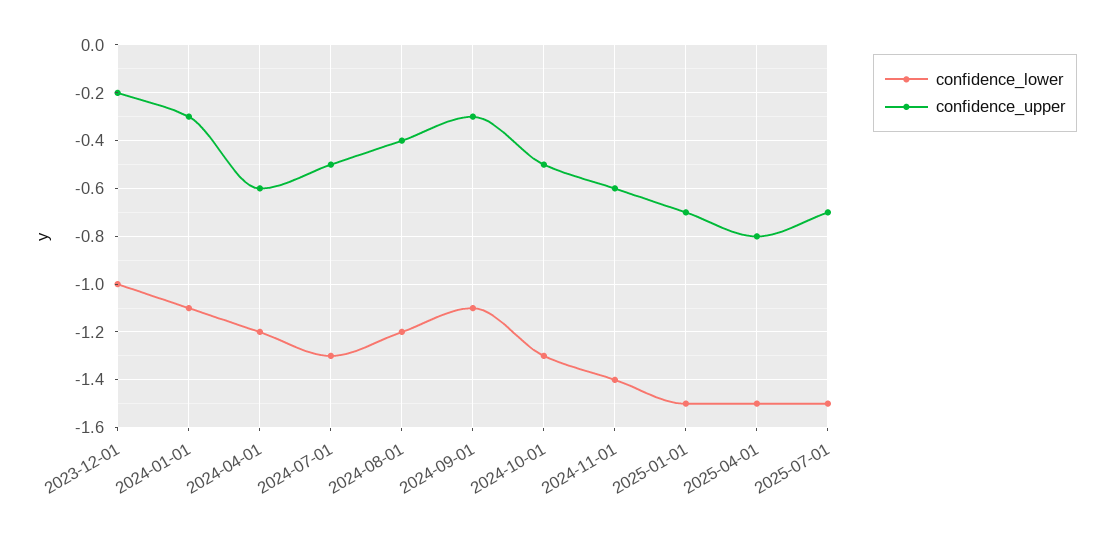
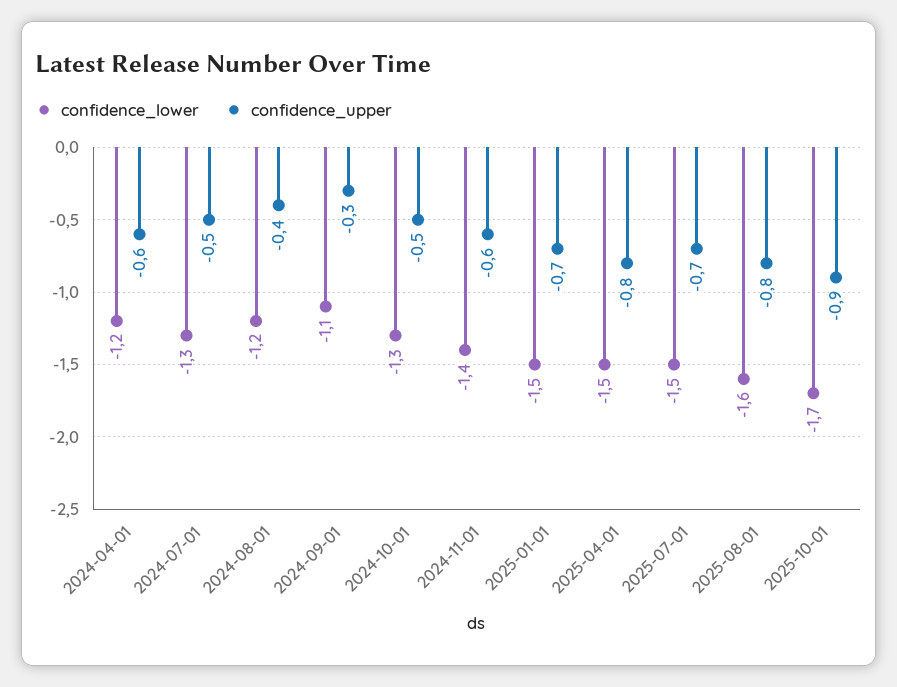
confidence_lower, 2023-12-01: -1 -> none
confidence_upper, 2023-12-01: -0.2 -> none
confidence_lower, 2024-01-01: -1.1 -> none
confidence_upper, 2024-01-01: -0.3 -> none
confidence_lower, 2025-08-01: none -> -1.6
confidence_upper, 2025-08-01: none -> -0.8
confidence_lower, 2025-10-01: none -> -1.7
confidence_upper, 2025-10-01: none -> -0.9

